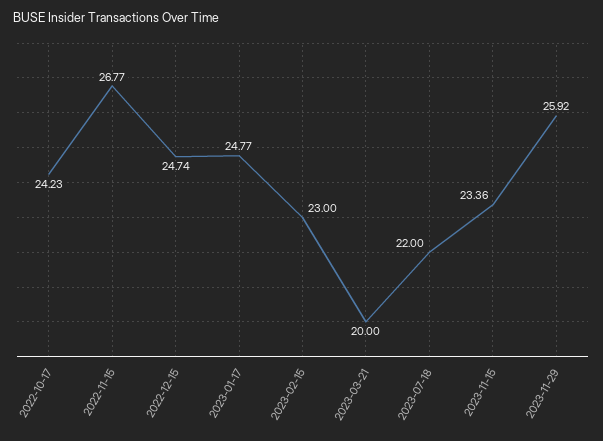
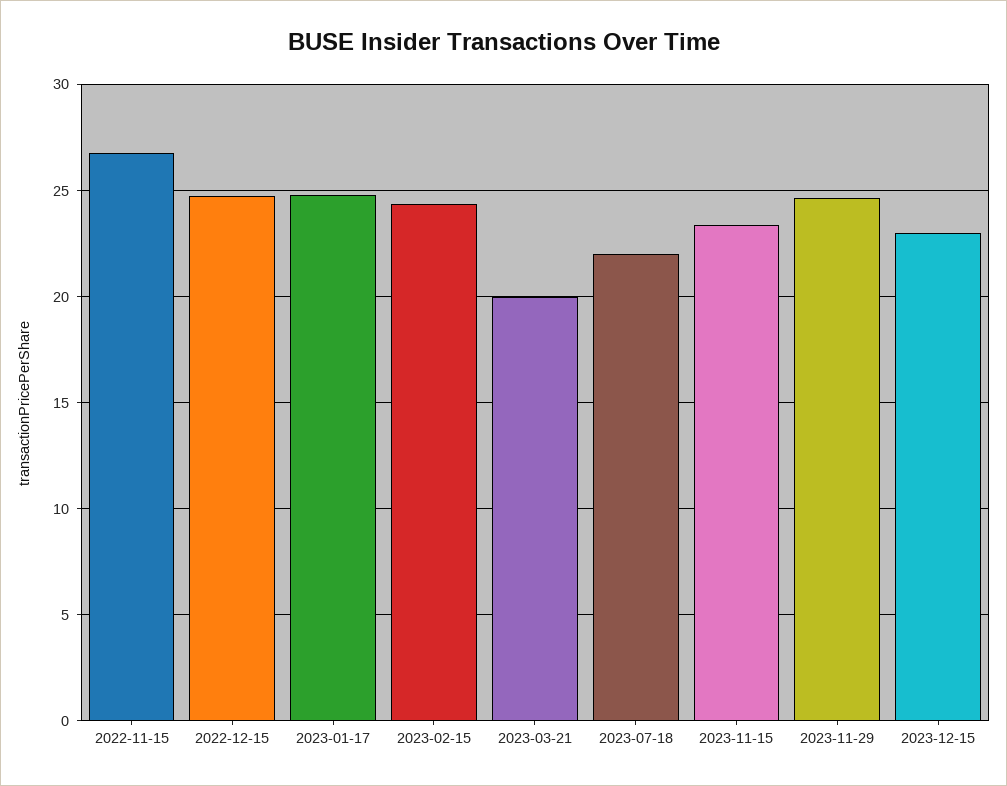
2022-10-17: 24.23 -> none
2023-02-15: 23 -> 24.5
2023-11-29: 25.92 -> 24.5
2023-12-15: none -> 23

